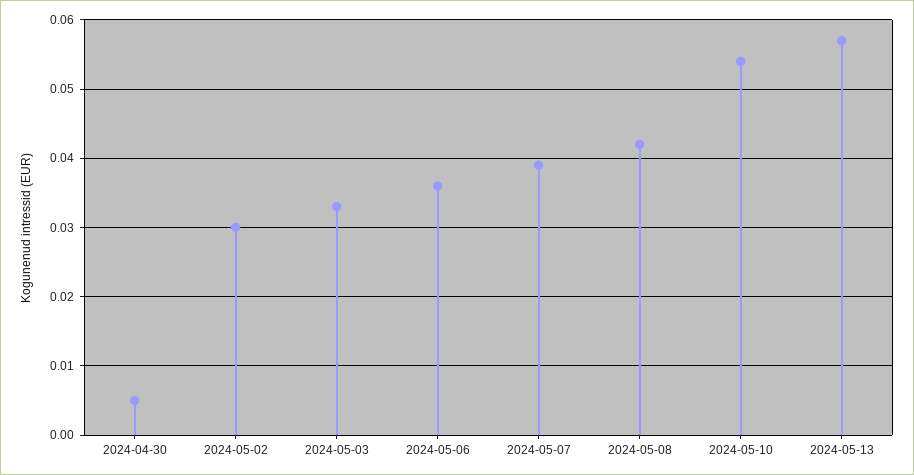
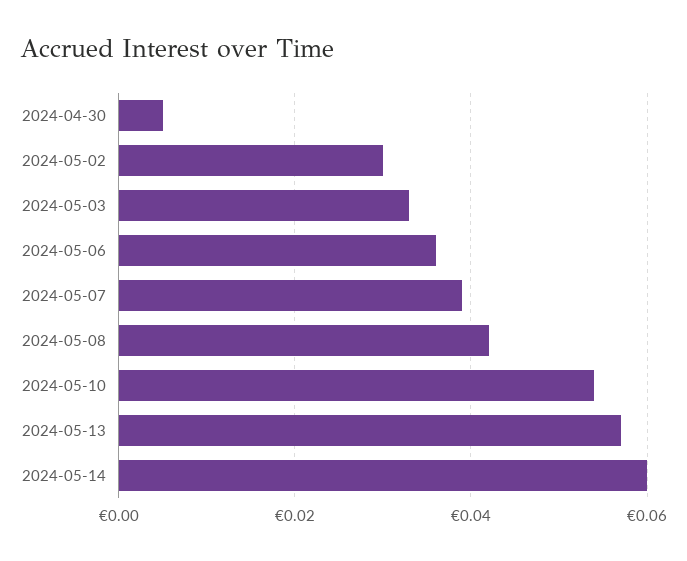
2024-05-14: none -> 0.06

